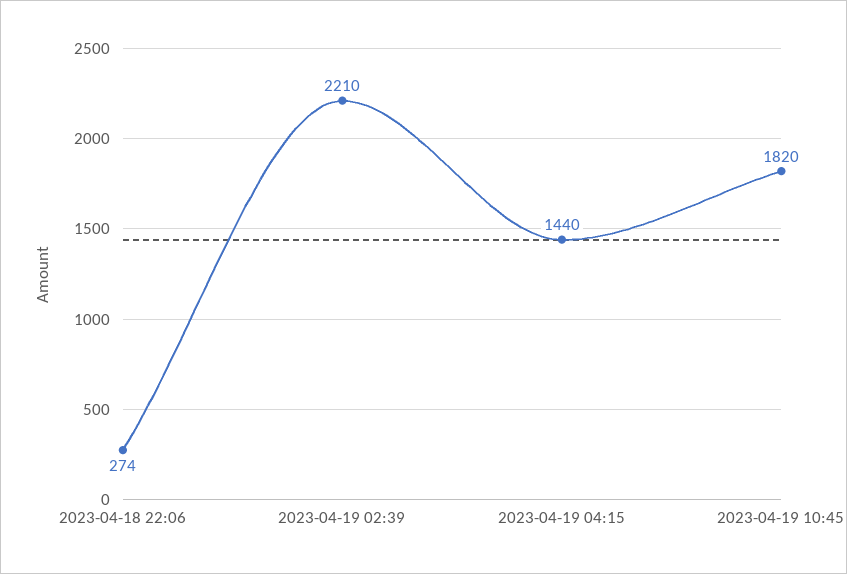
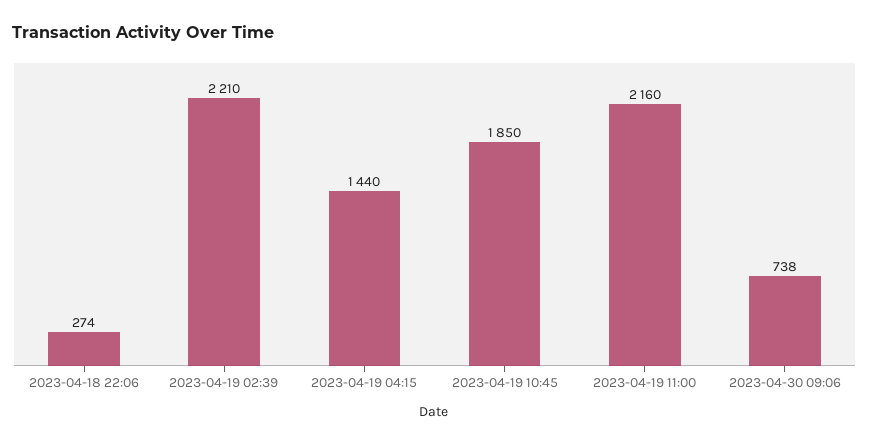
2023-04-19 10:45: 1820 -> 1850
2023-04-19 11:00: none -> 2160
2023-04-30 09:06: none -> 738

